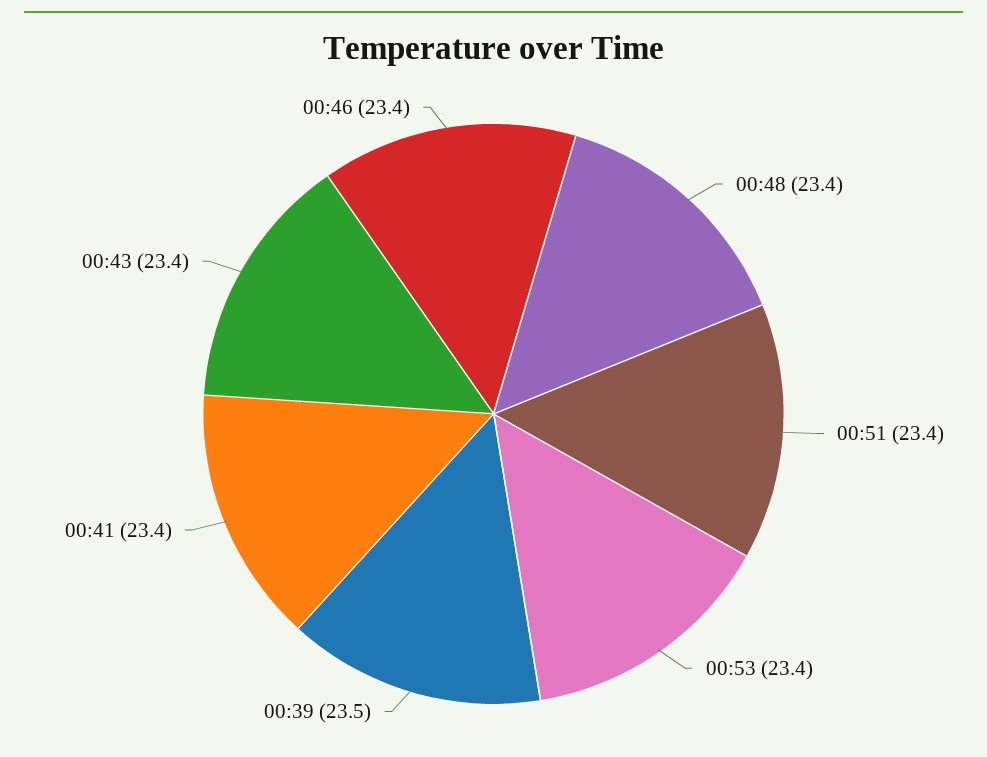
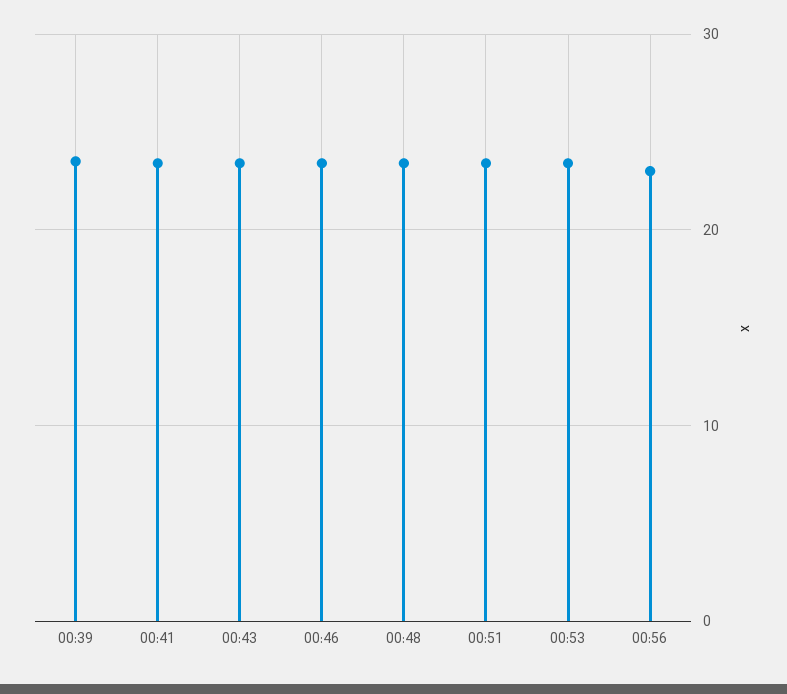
00:56: none -> 23

